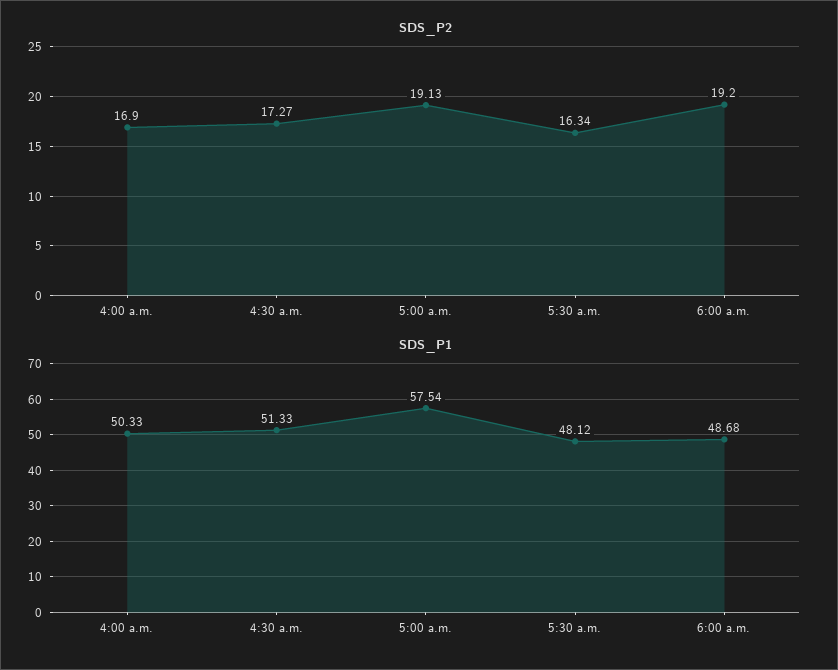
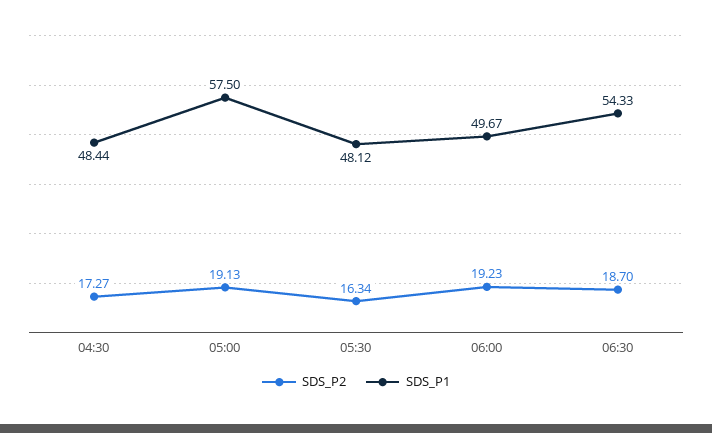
SDS_P2, 4:00 a.m.: 16.9 -> none
SDS_P2, 6:00 a.m.: 19.2 -> 19.23
SDS_P1, 4:00 a.m.: 50.33 -> none
SDS_P1, 4:30 a.m.: 51.33 -> 48.44
SDS_P1, 5:00 a.m.: 57.54 -> 57.5
SDS_P1, 6:00 a.m.: 48.68 -> 49.67
SDS_P2, 06:30: none -> 18.7
SDS_P1, 06:30: none -> 54.33

